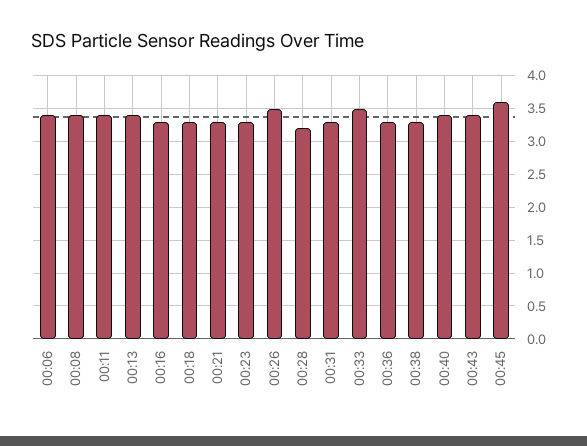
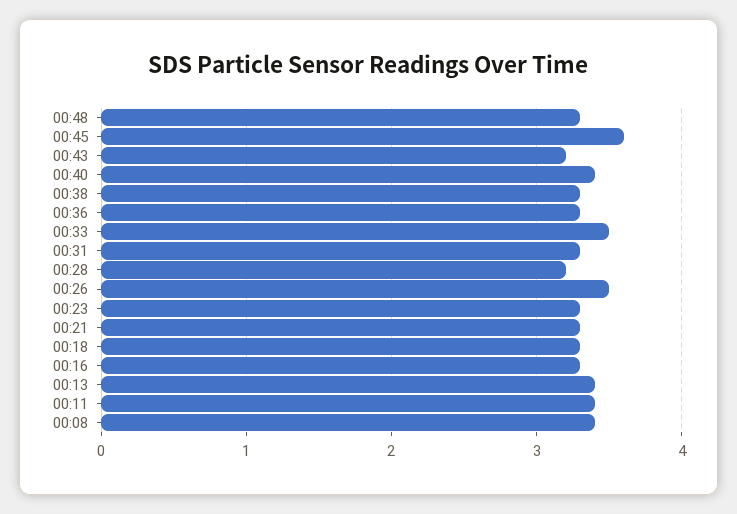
00:06: 3.4 -> none
00:43: 3.4 -> 3.2
00:48: none -> 3.3

